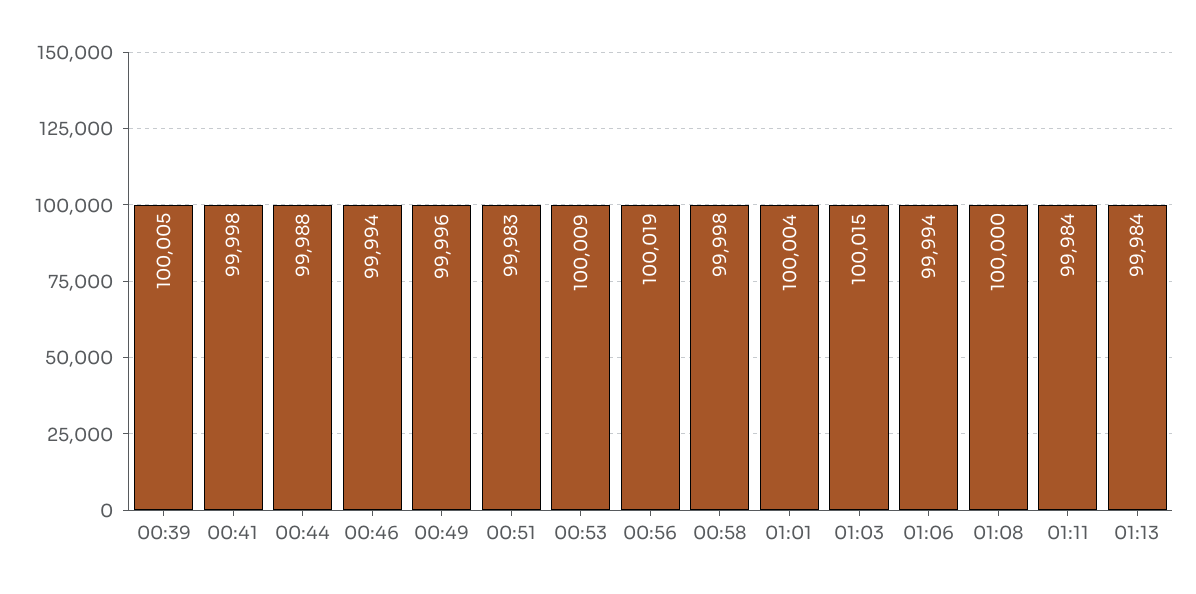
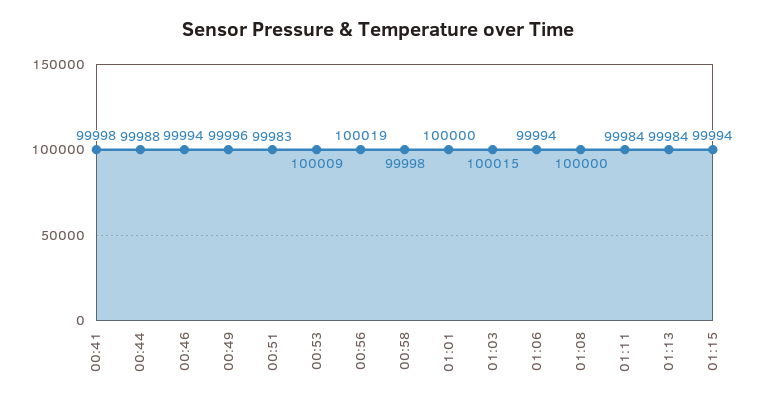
00:39: 100005 -> none
01:01: 100004 -> 100000
01:15: none -> 99994

